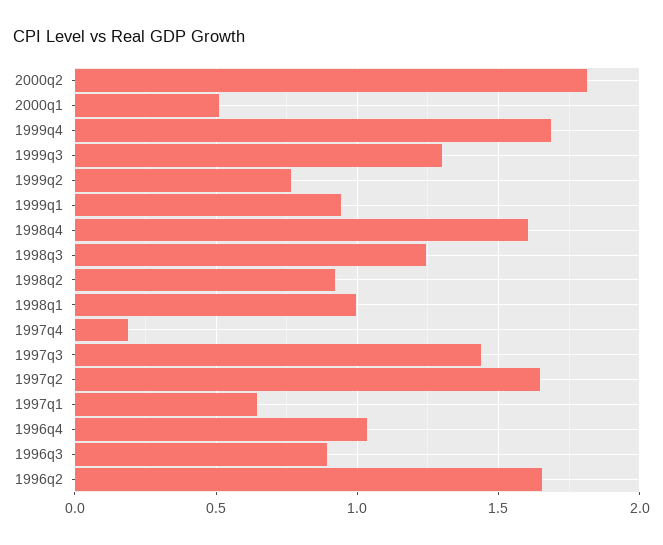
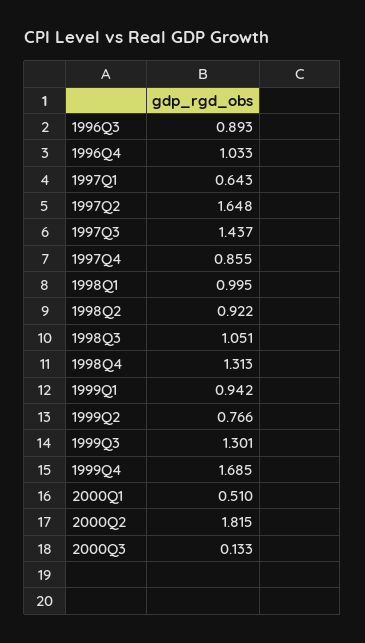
1998q4: 1.6 -> 1.313
1998q3: 1.25 -> 1.051
1997q4: 0.2 -> 0.855
1996q2: 1.65 -> none
2000Q3: none -> 0.133

